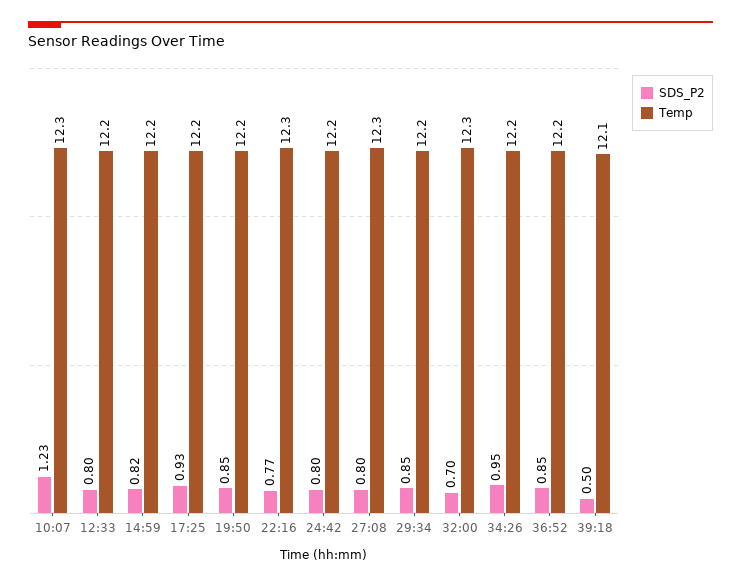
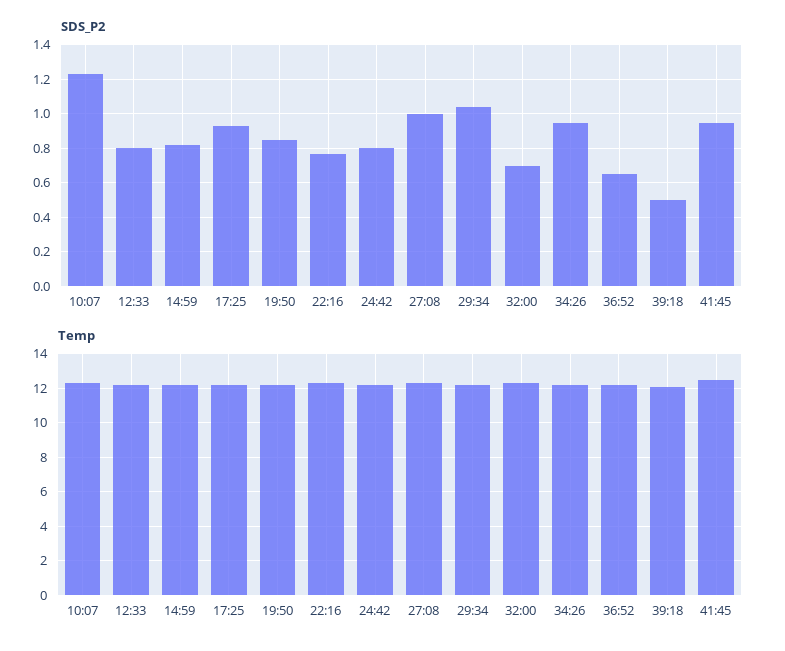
SDS_P2, 27:08: 0.8 -> 1
SDS_P2, 29:34: 0.85 -> 1.05
SDS_P2, 36:52: 0.85 -> 0.65
SDS_P2, 41:45: none -> 0.95
Temp, 41:45: none -> 12.5

